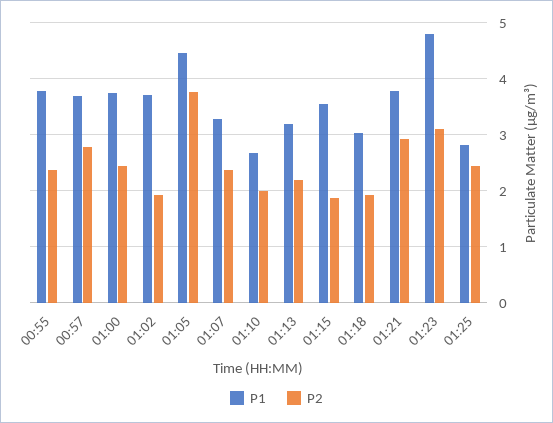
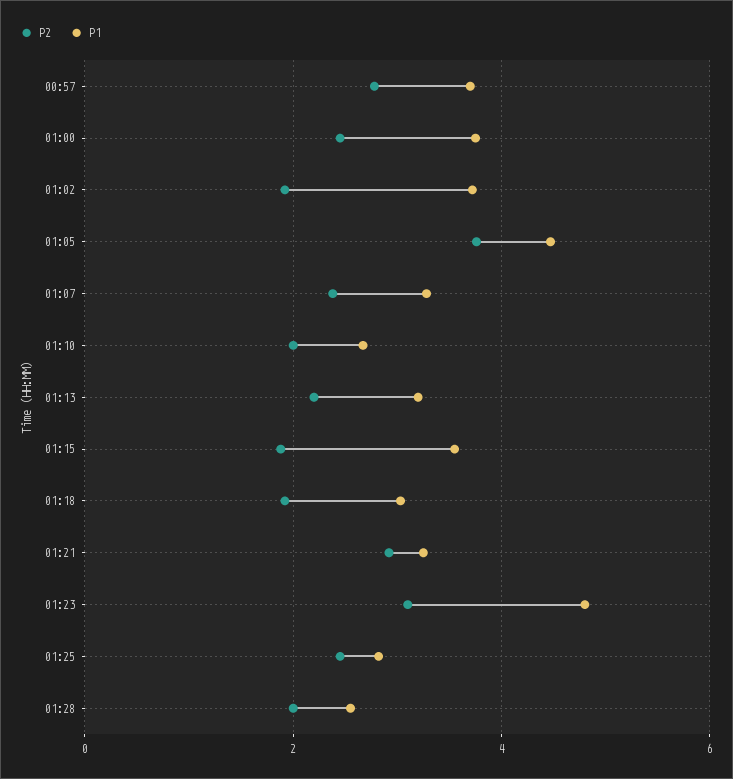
P1, 00:55: 3.8 -> none
P2, 00:55: 2.4 -> none
P1, 01:21: 3.8 -> 3.2
P2, 01:28: none -> 2
P1, 01:28: none -> 2.6

